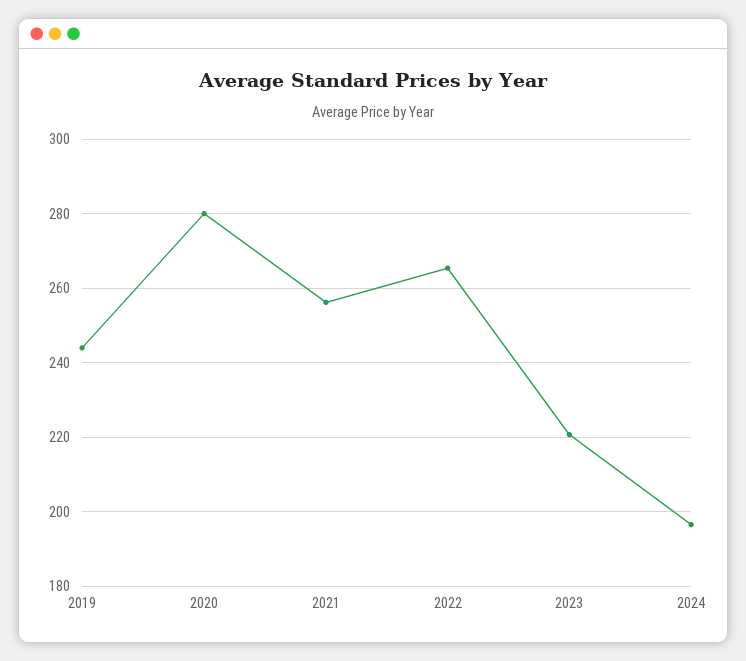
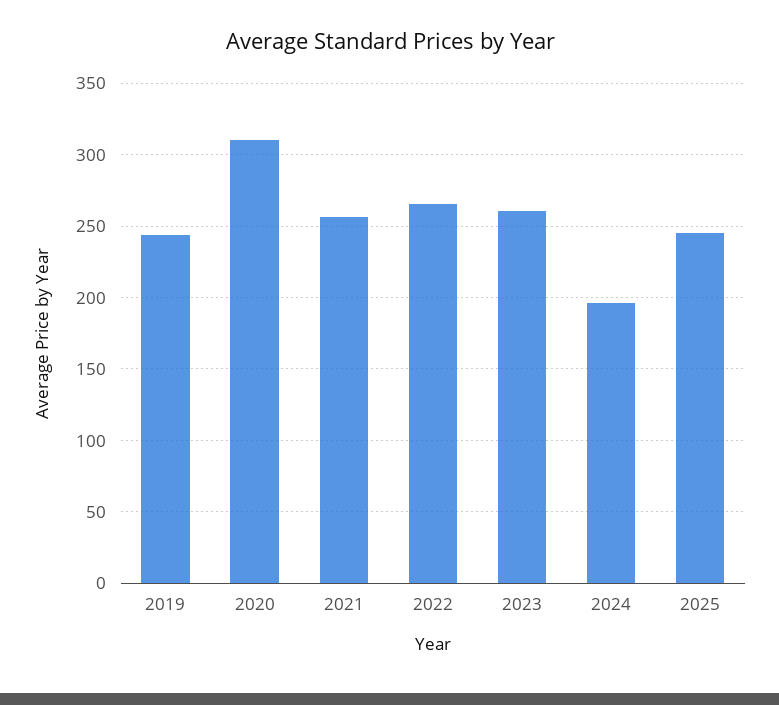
2020: 280 -> 310
2023: 220 -> 260
2025: none -> 245

